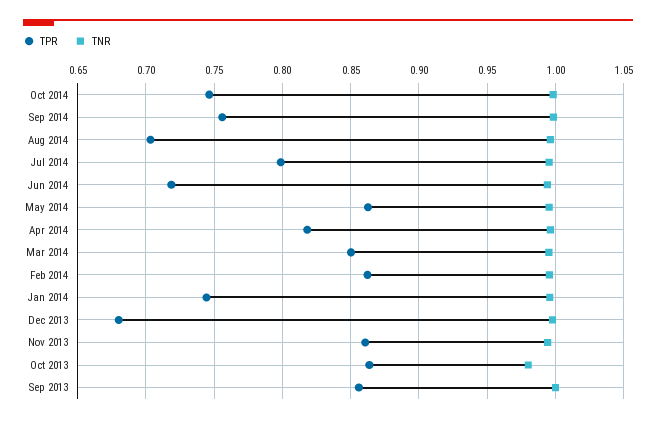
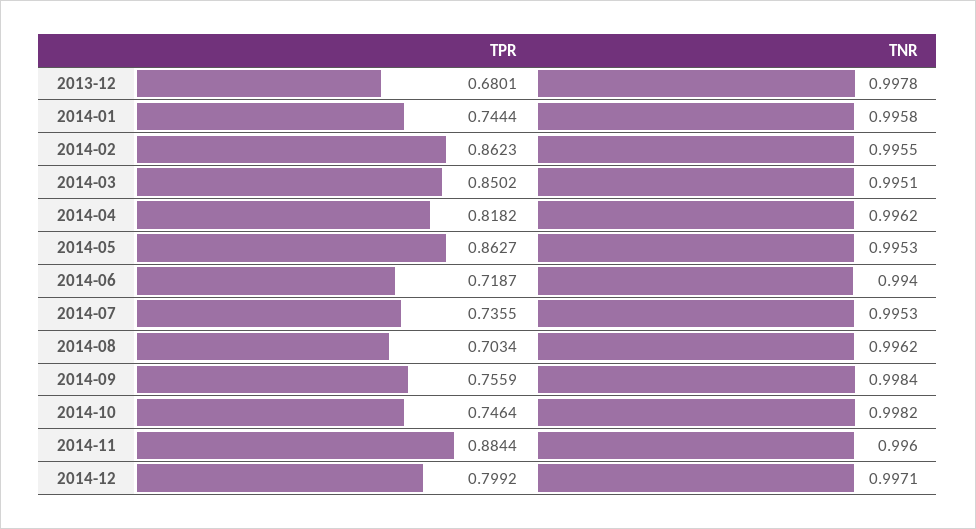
TPR, Jul 2014: 0.8 -> 0.7355
TPR, Nov 2013: 0.86 -> none
TNR, Nov 2013: 0.995 -> none
TPR, Oct 2013: 0.865 -> none
TNR, Oct 2013: 0.98 -> none
TPR, Sep 2013: 0.855 -> none
TNR, Sep 2013: 1 -> none
TPR, 2014-11: none -> 0.8844
TNR, 2014-11: none -> 0.996
TPR, 2014-12: none -> 0.7992
TNR, 2014-12: none -> 0.9971

